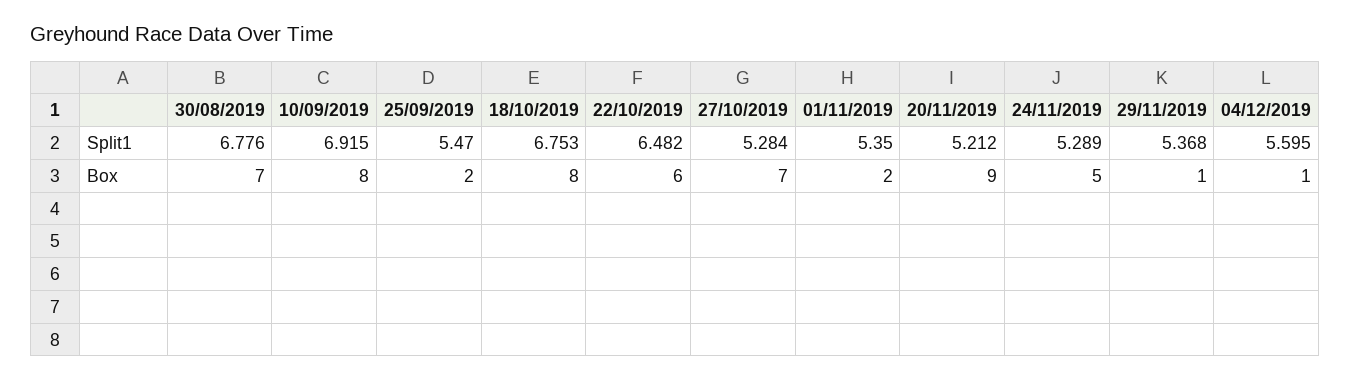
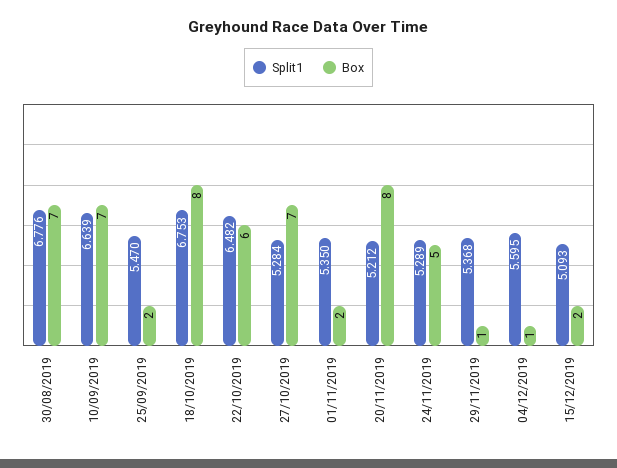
Split1, 10/09/2019: 6.915 -> 6.639
Box, 10/09/2019: 8 -> 7
Box, 20/11/2019: 9 -> 8
Split1, 15/12/2019: none -> 5.093
Box, 15/12/2019: none -> 2

